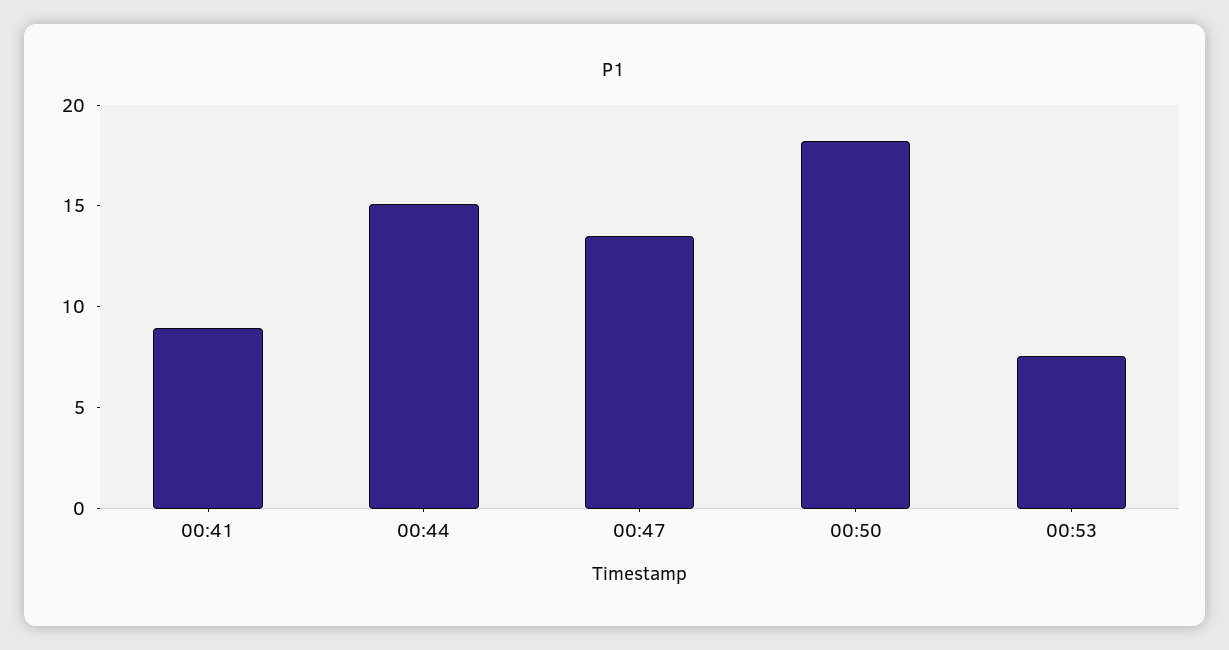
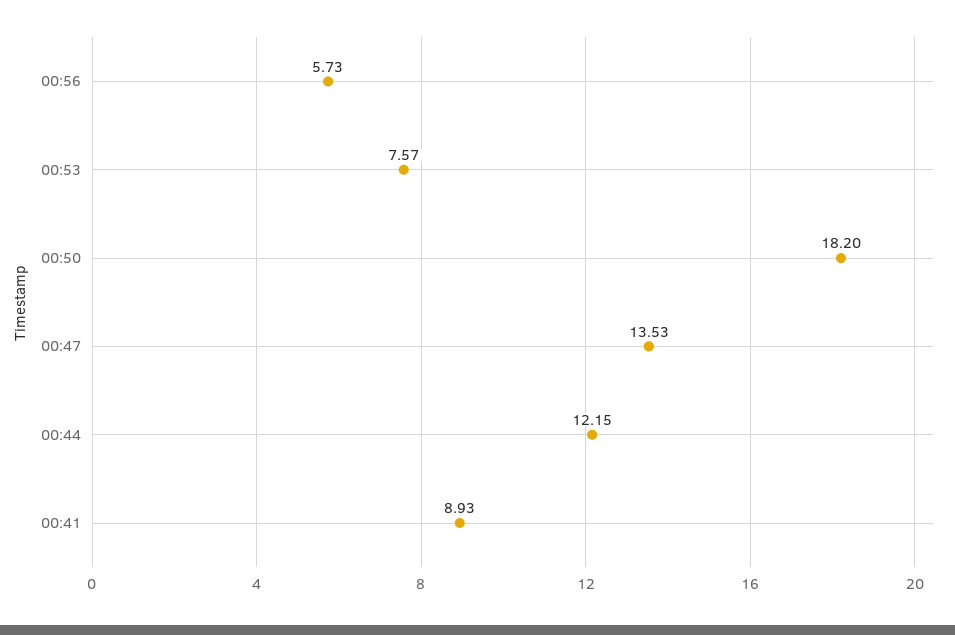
00:44: 15 -> 12.15
00:56: none -> 5.73

